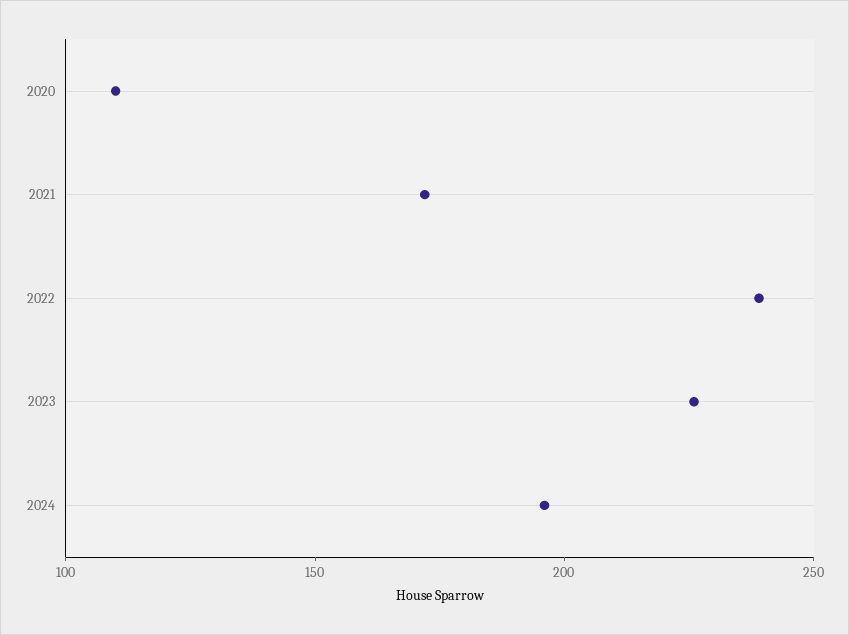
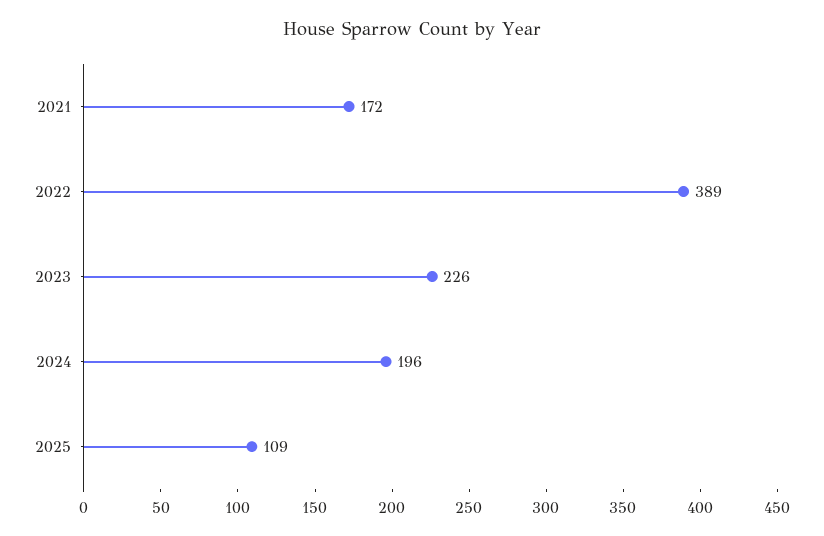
2020: 110 -> none
2022: 240 -> 389
2025: none -> 109

